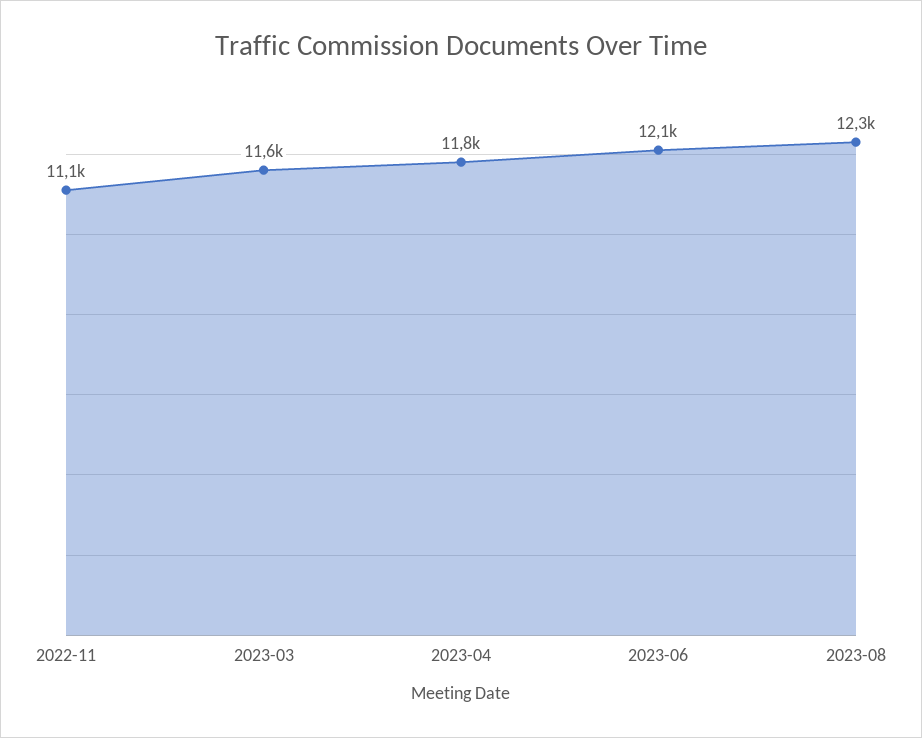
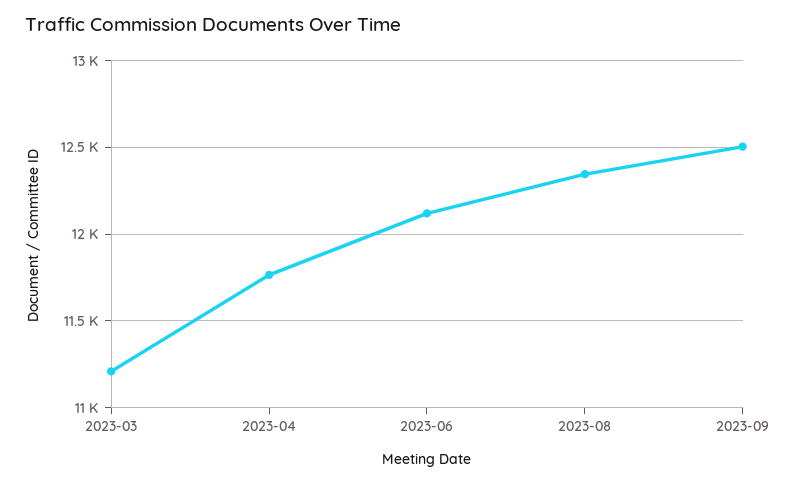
2022-11: 11100 -> none
2023-03: 11600 -> 11200
2023-09: none -> 12500

